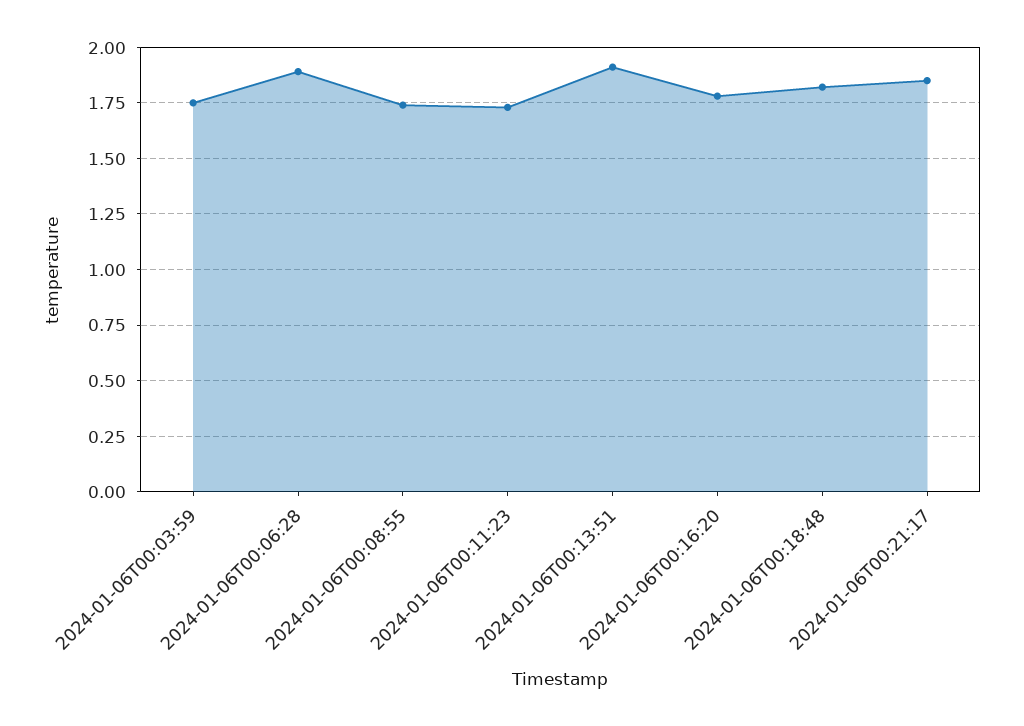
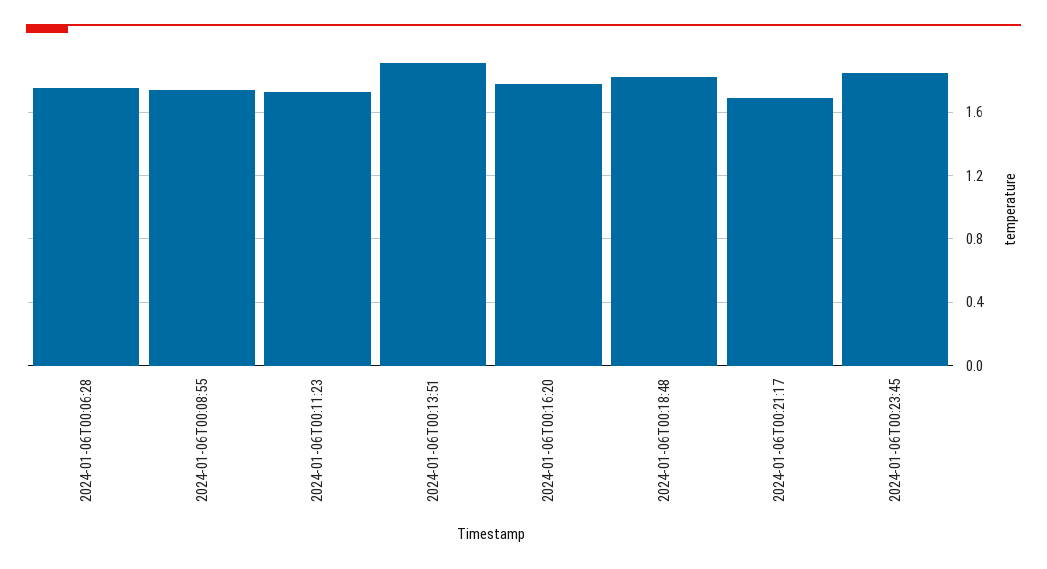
2024-01-06T00:03:59: 1.75 -> none
2024-01-06T00:06:28: 1.9 -> 1.75
2024-01-06T00:21:17: 1.85 -> 1.7
2024-01-06T00:23:45: none -> 1.85

